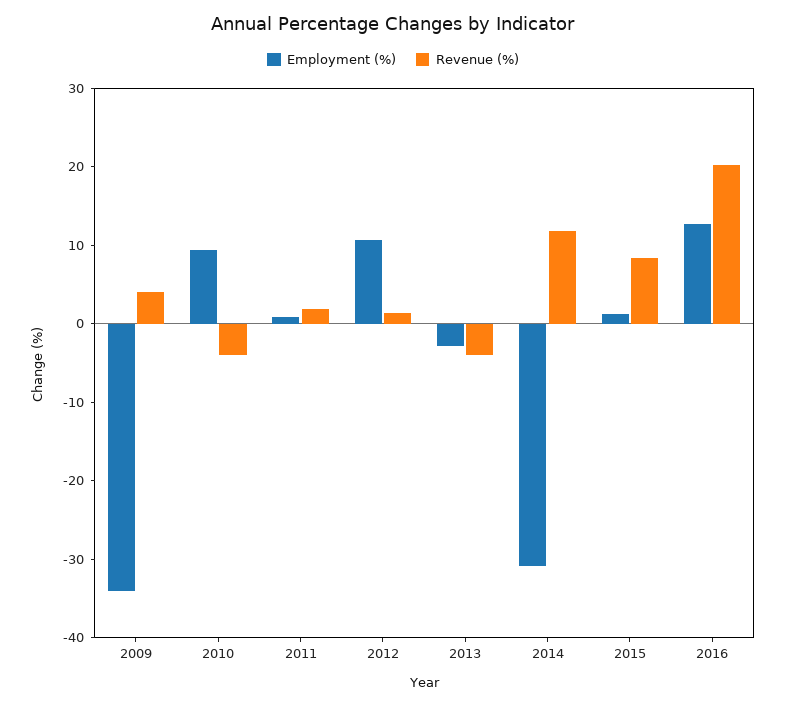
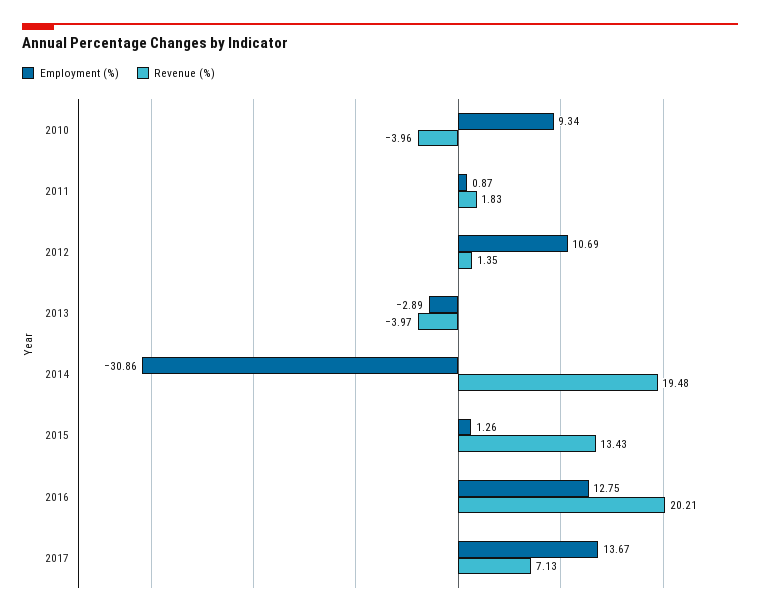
Employment (%), 2009: -34 -> none
Revenue (%), 2009: 4 -> none
Revenue (%), 2014: 12 -> 19.48
Revenue (%), 2015: 8 -> 13.43
Employment (%), 2017: none -> 13.67
Revenue (%), 2017: none -> 7.13

